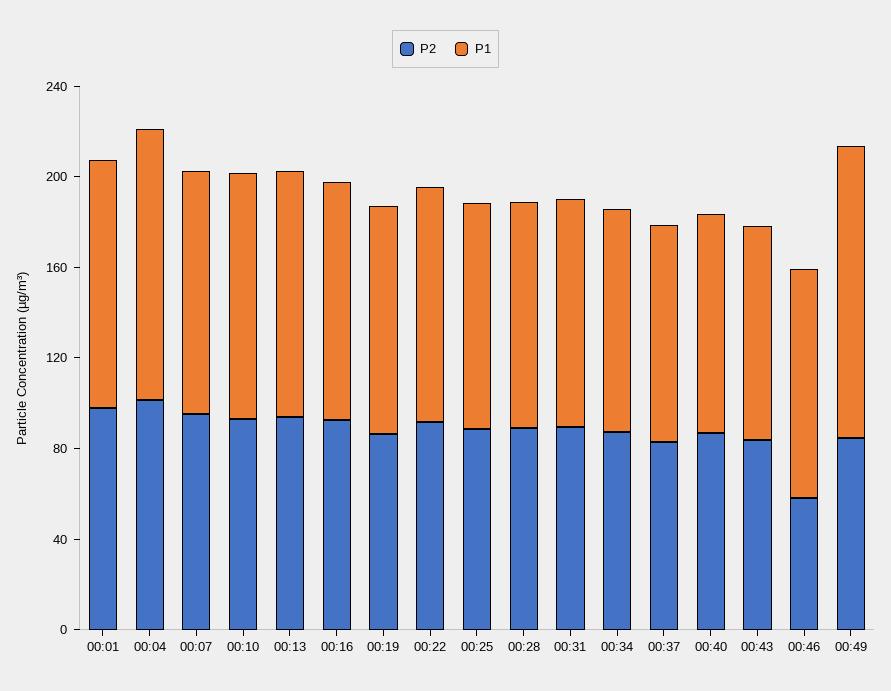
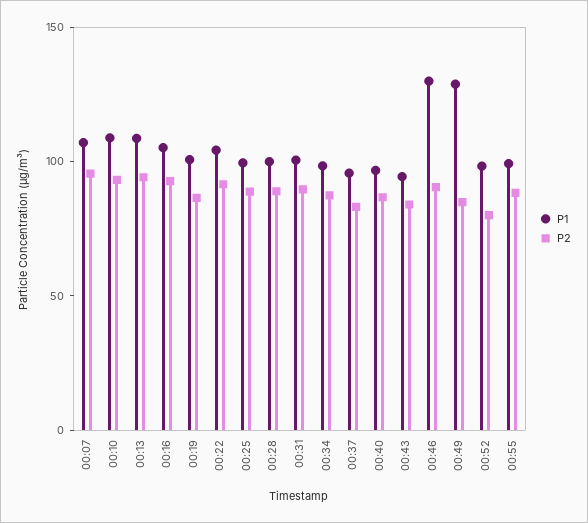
P2, 00:01: 100 -> none
P1, 00:01: 110 -> none
P2, 00:04: 100 -> none
P1, 00:04: 120 -> none
P2, 00:46: 60 -> 90
P1, 00:46: 100 -> 130
P1, 00:52: none -> 100
P2, 00:52: none -> 80
P1, 00:55: none -> 100
P2, 00:55: none -> 90

